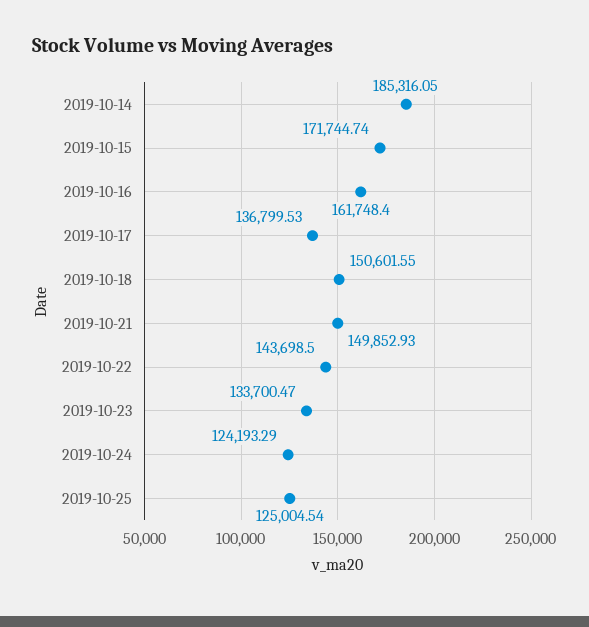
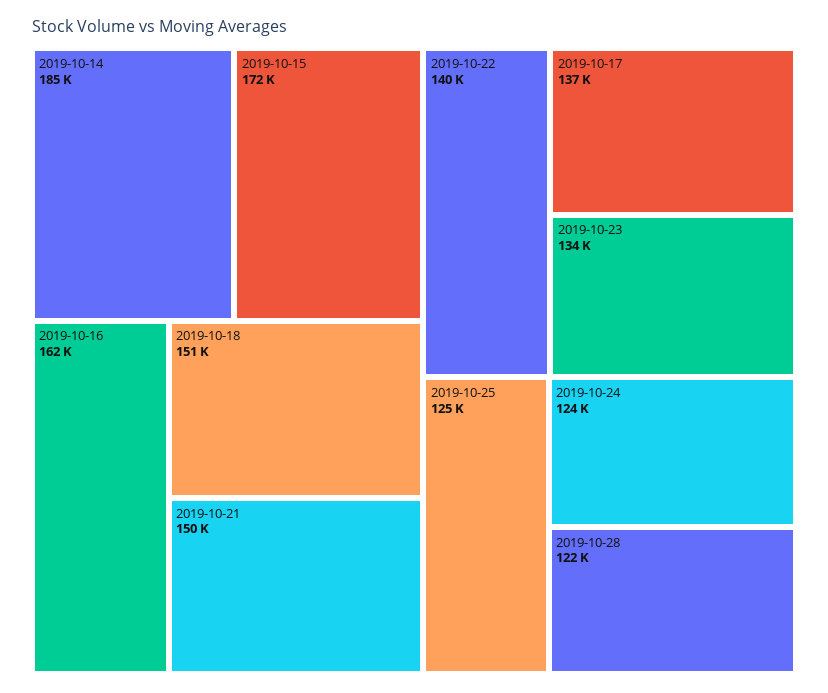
2019-10-22: 143698.5 -> 140000
2019-10-28: none -> 122000

